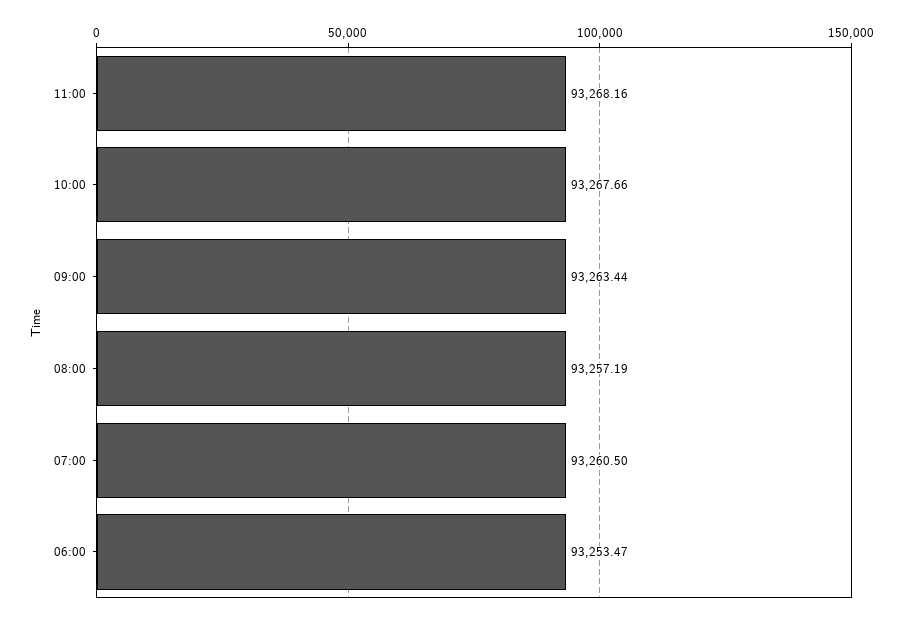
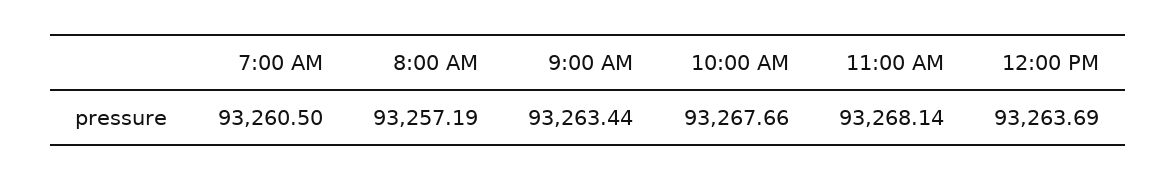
11:00: 93268.16 -> 93268.14
06:00: 93253.47 -> none
12:00 PM: none -> 93263.69

